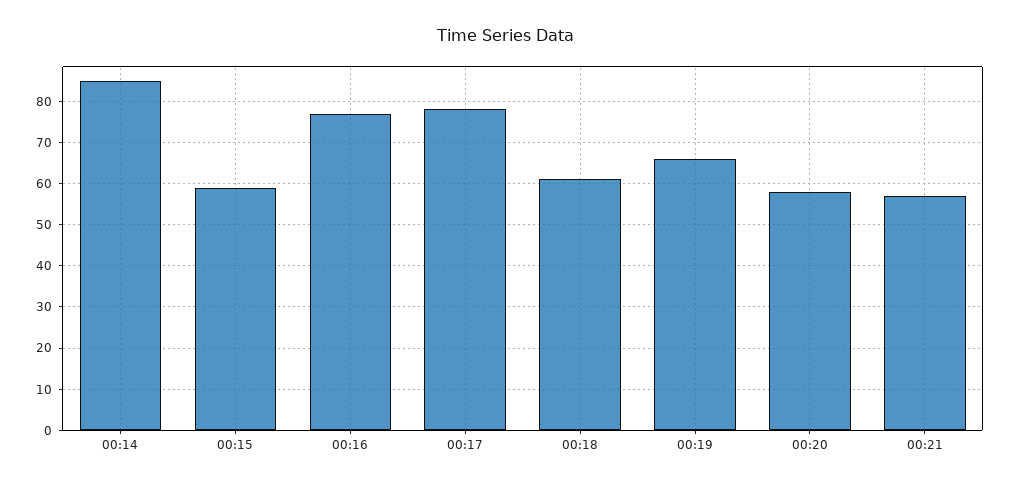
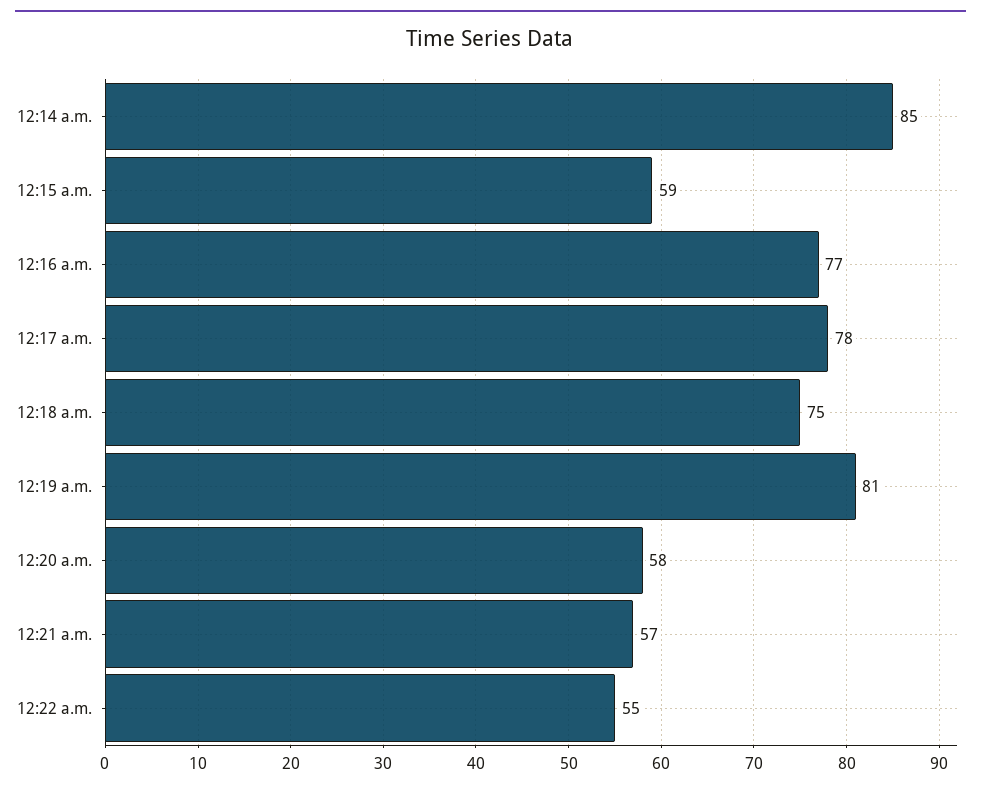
00:18: 60 -> 75
00:19: 65 -> 81
12:22 a.m.: none -> 55

